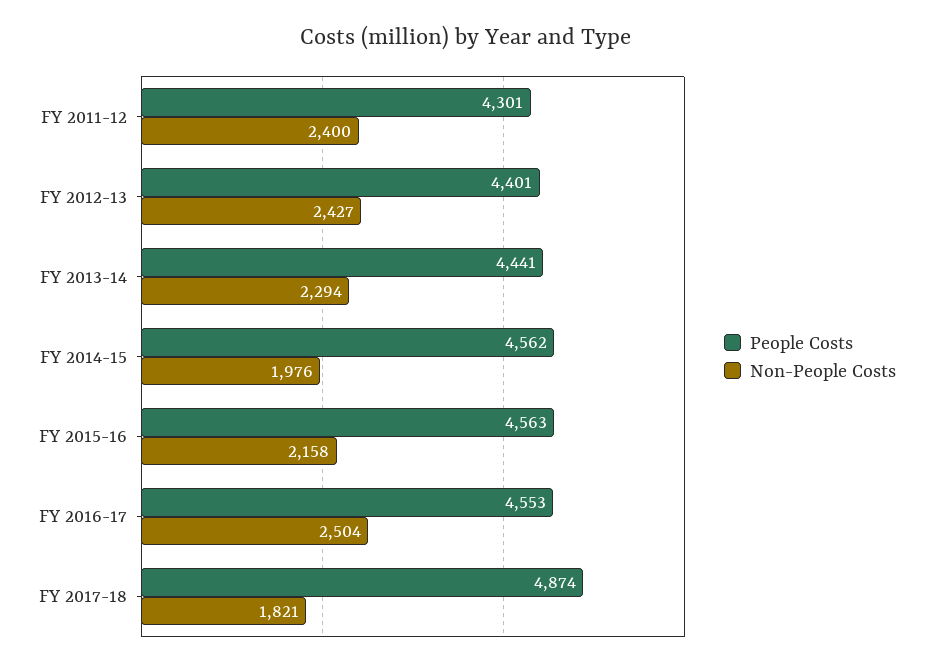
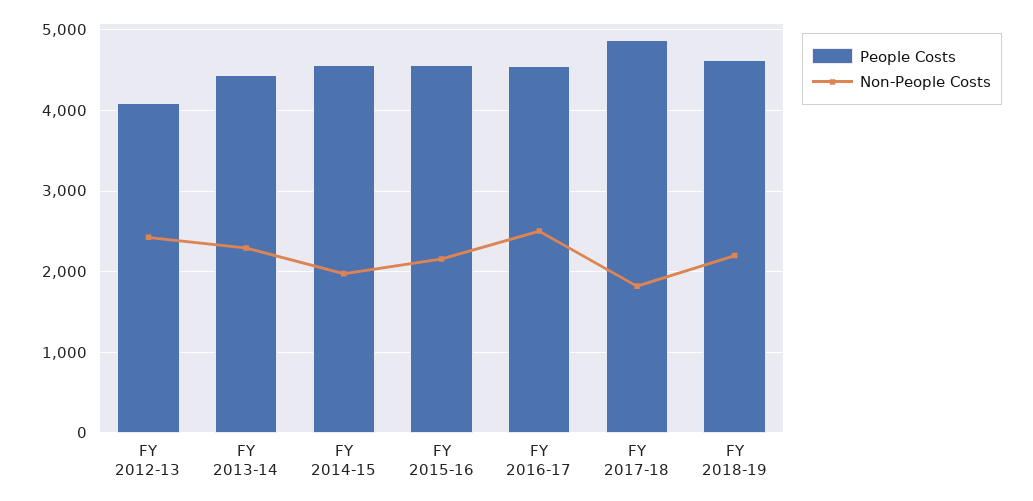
People Costs, FY 2011-12: 4301 -> none
Non-People Costs, FY 2011-12: 2400 -> none
People Costs, FY 2012-13: 4401 -> 4100
People Costs, FY 2018-19: none -> 4600
Non-People Costs, FY 2018-19: none -> 2200

